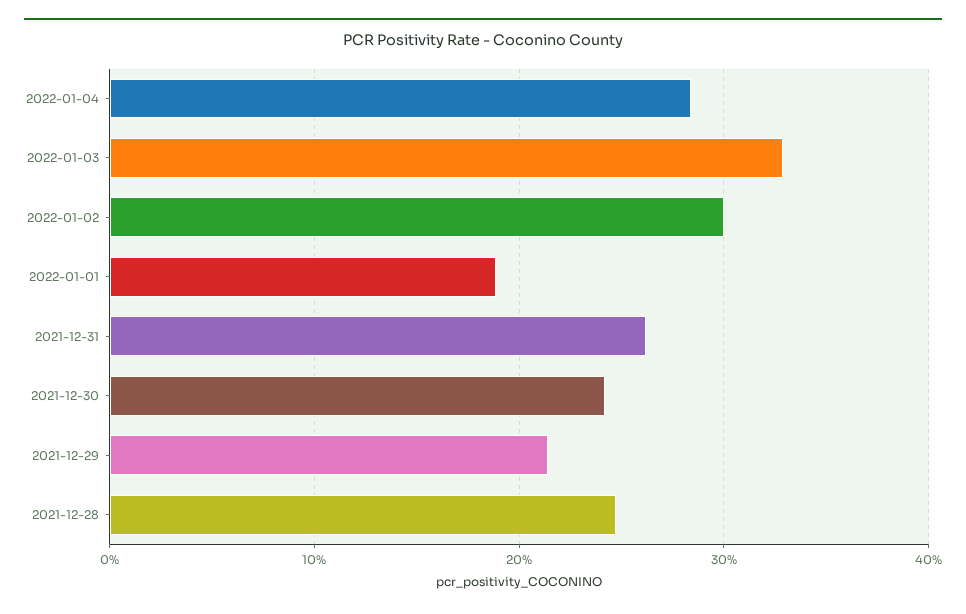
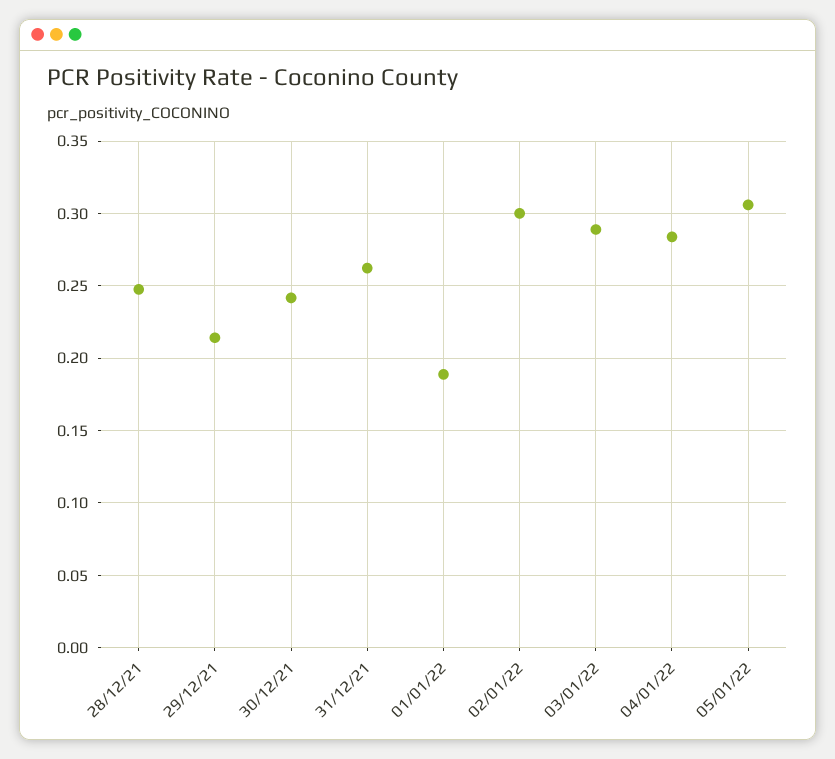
2022-01-03: 0.33 -> 0.29
05/01/22: none -> 0.305

